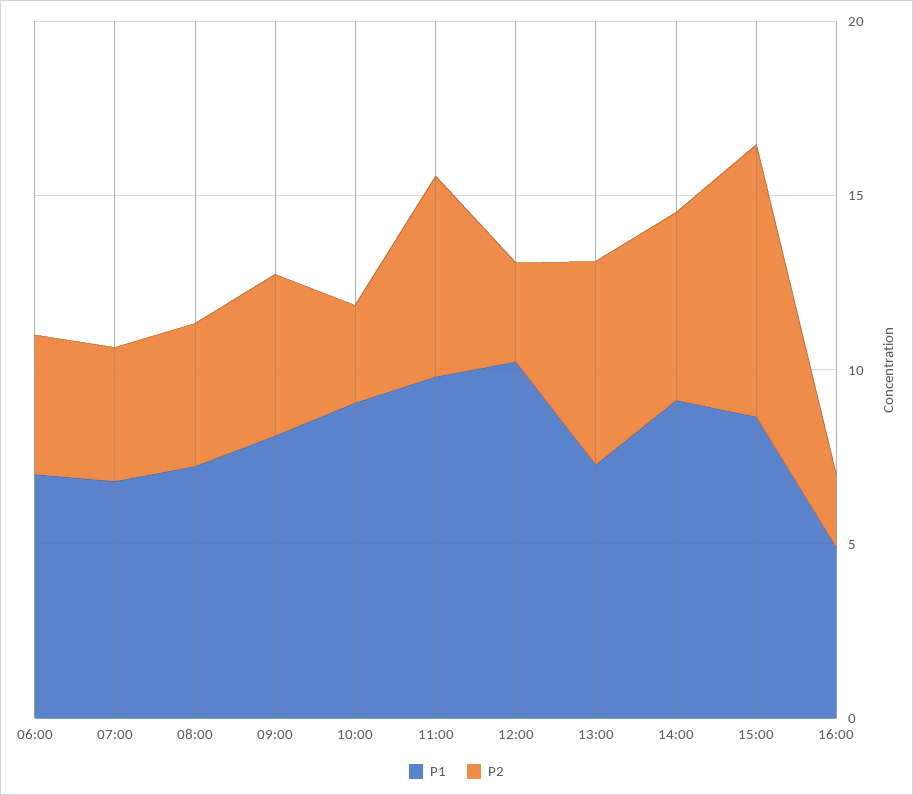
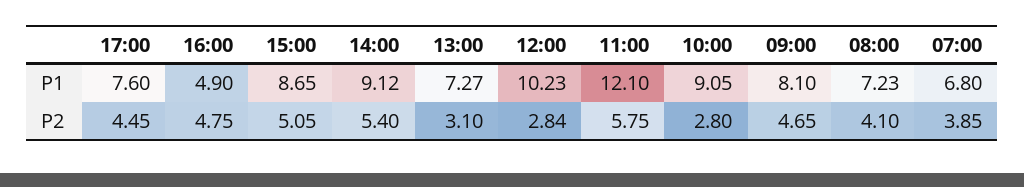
P1, 06:00: 7 -> none
P2, 06:00: 4 -> none
P1, 11:00: 10 -> 12.1
P2, 13:00: 6 -> 3.1
P2, 15:00: 8 -> 5.05
P2, 16:00: 2 -> 4.75
P1, 17:00: none -> 7.6
P2, 17:00: none -> 4.45

